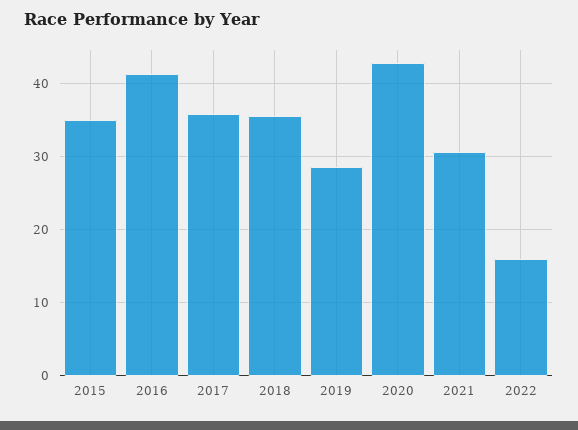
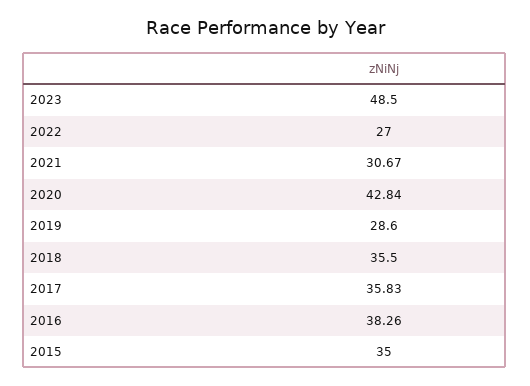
2016: 41 -> 38.26
2022: 16 -> 27
2023: none -> 48.5

